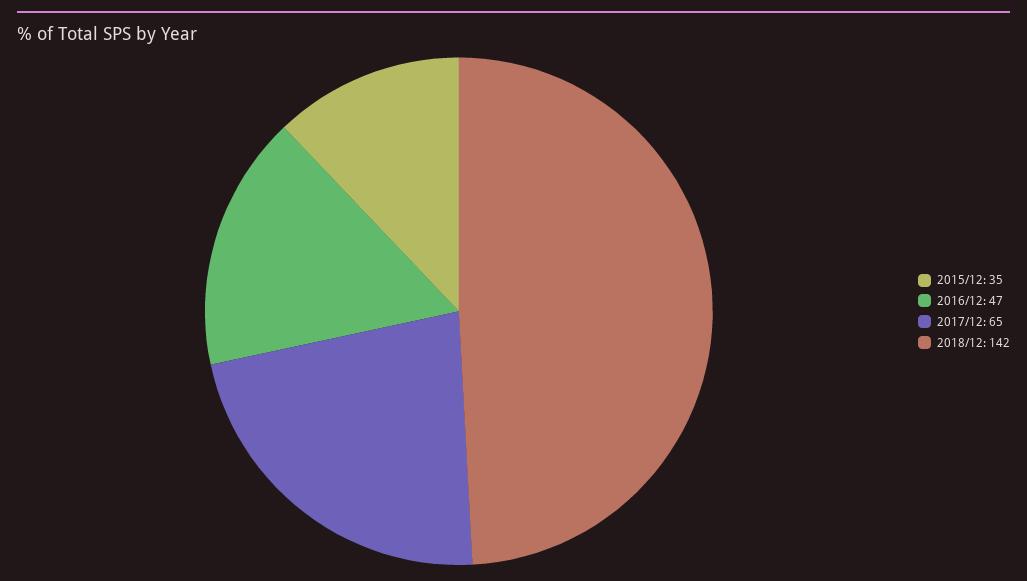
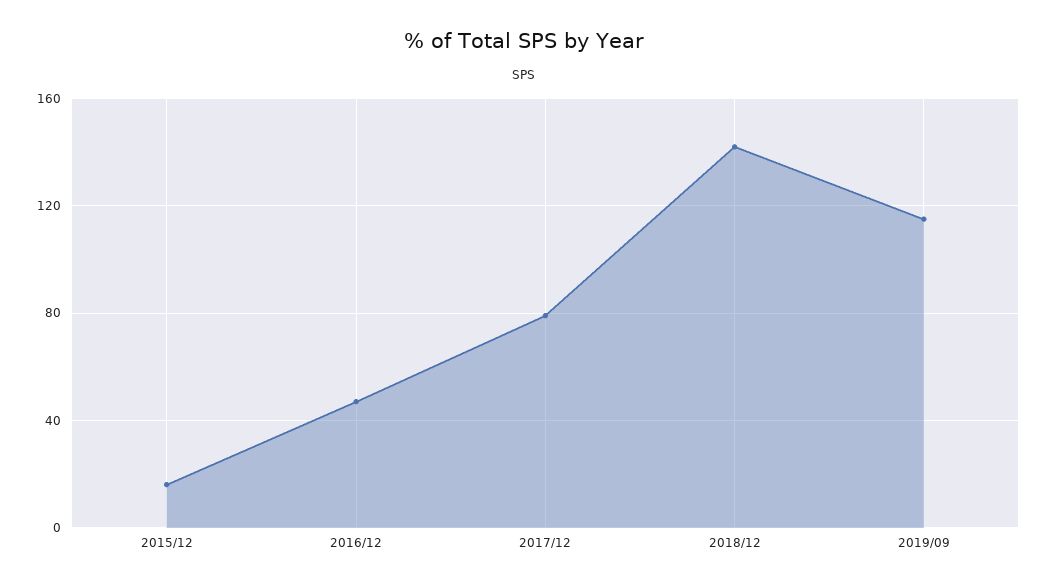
2015/12: 35 -> 15
2017/12: 65 -> 80
2019/09: none -> 115

